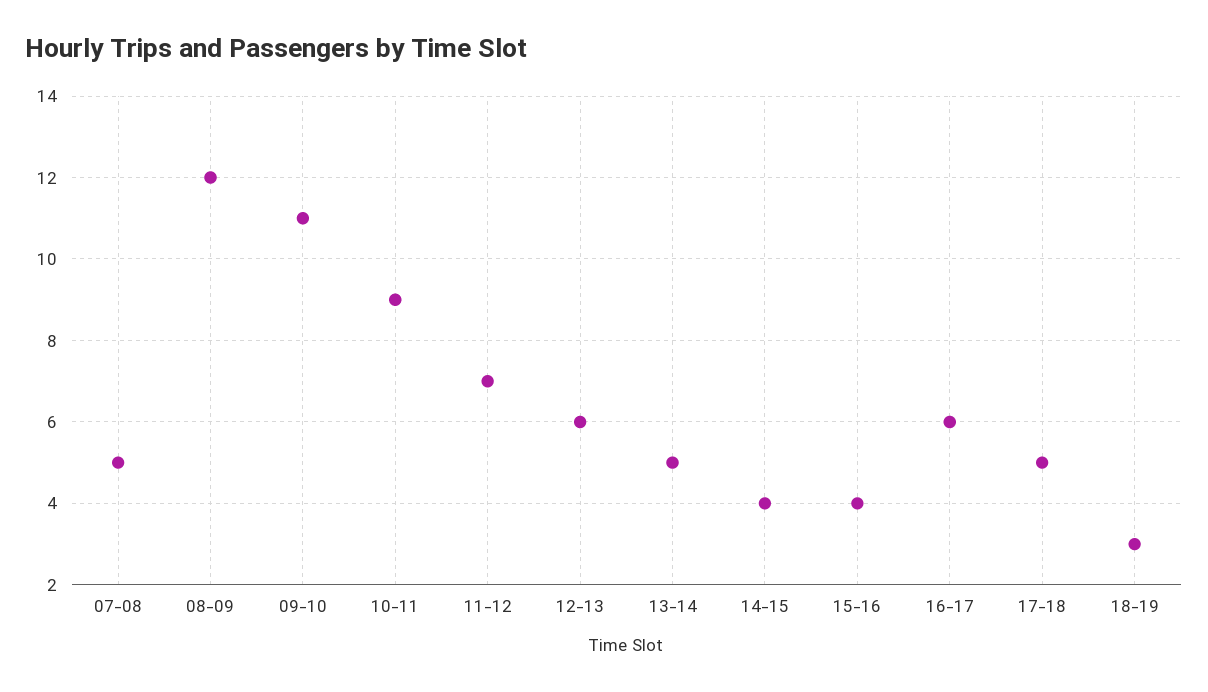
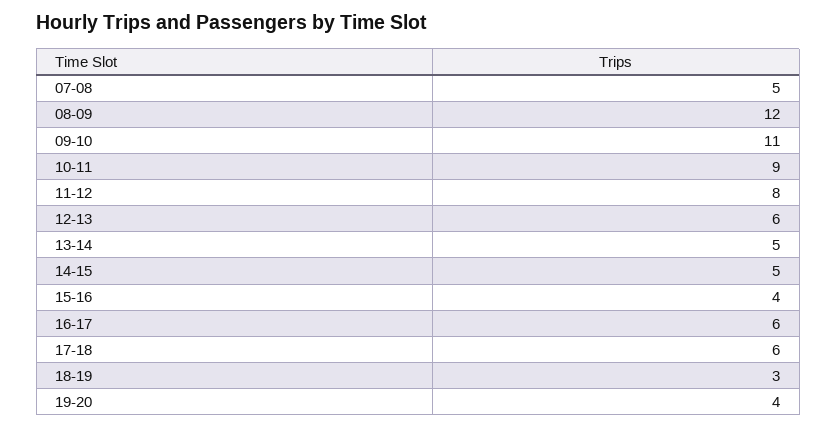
11-12: 7 -> 8
14-15: 4 -> 5
17-18: 5 -> 6
19-20: none -> 4

